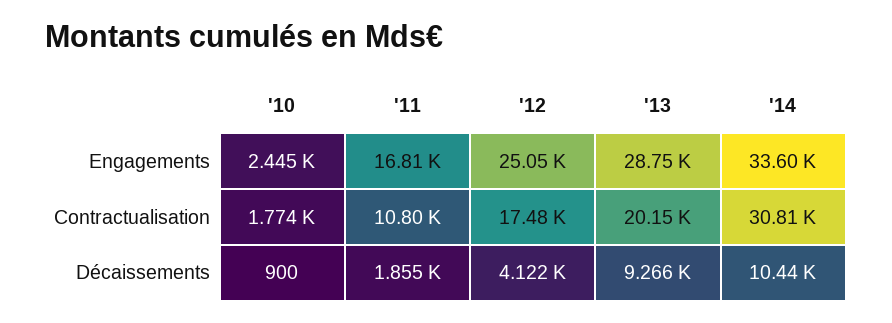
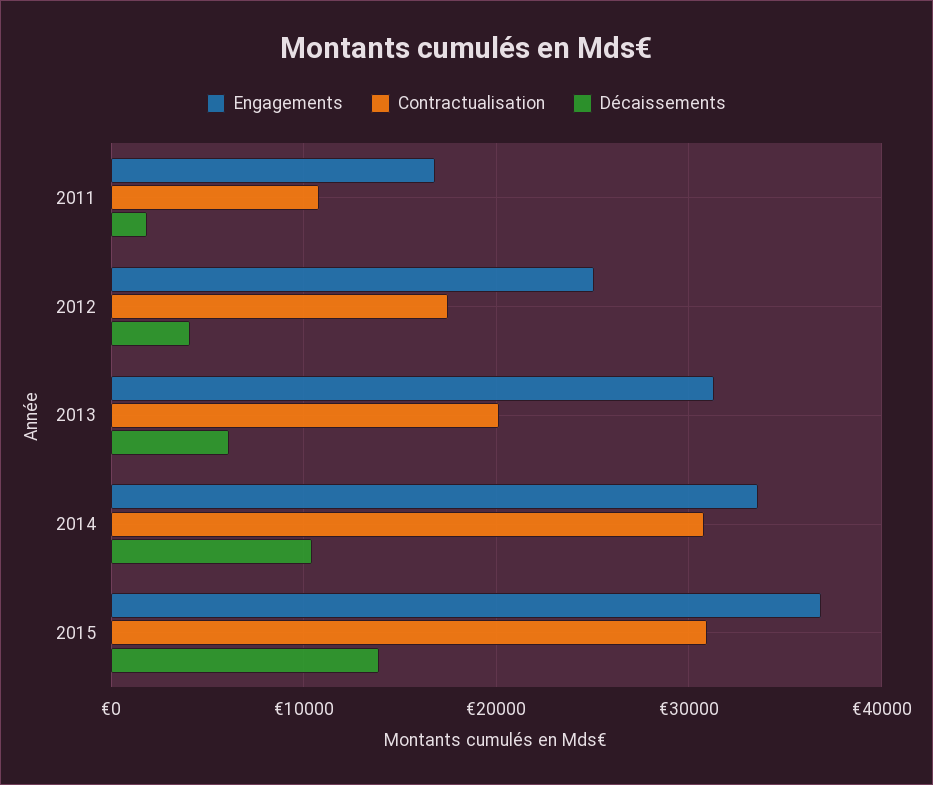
Engagements, '10: 2445 -> none
Engagements, '13: 28750 -> 31000
Contractualisation, '10: 1774 -> none
Décaissements, '10: 900 -> none
Décaissements, '13: 9266 -> 6000
Engagements, 2015: none -> 37000
Contractualisation, 2015: none -> 31000
Décaissements, 2015: none -> 14000

